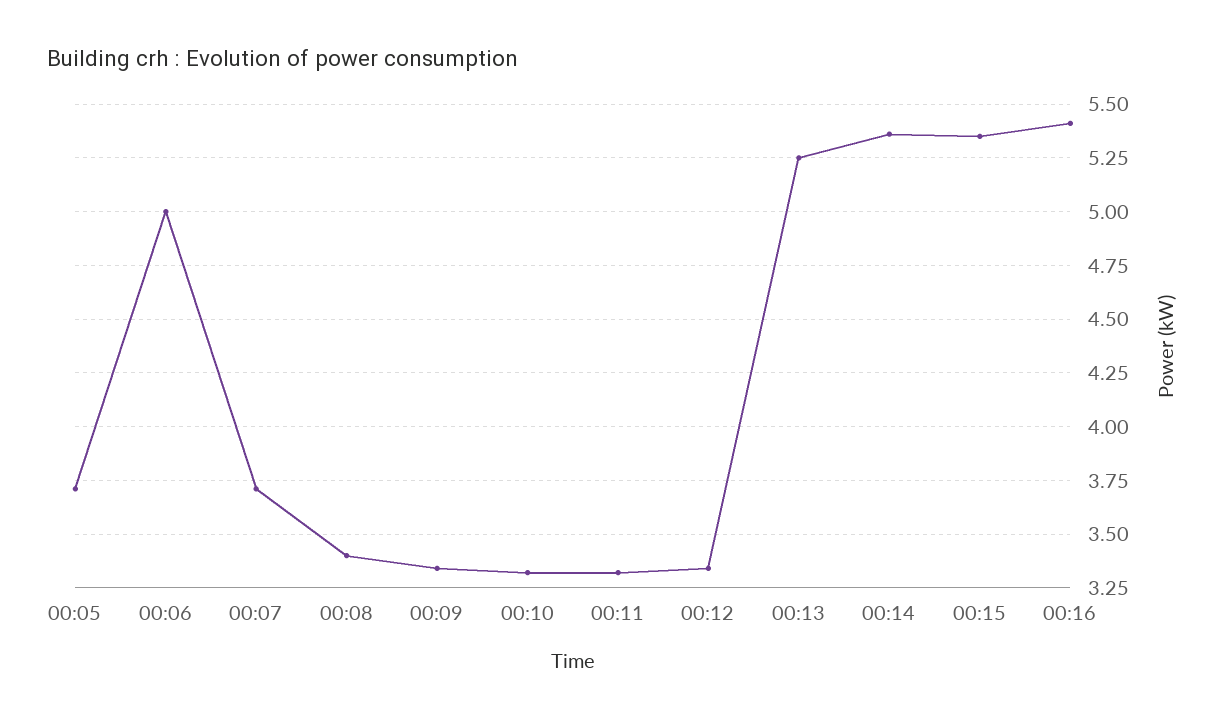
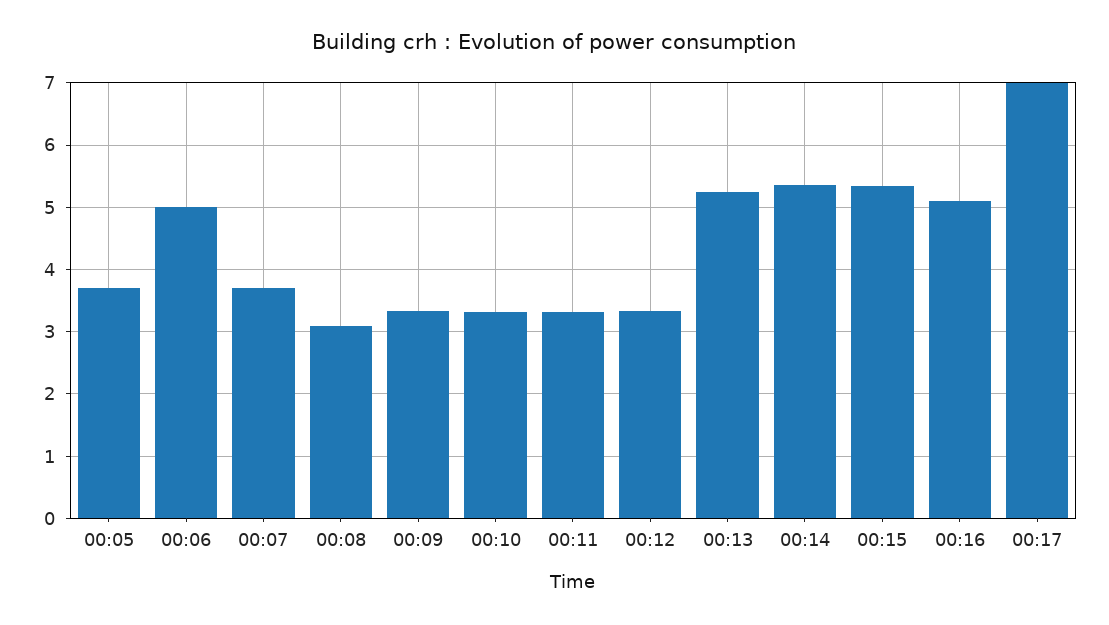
00:08: 3.4 -> 3.1
00:16: 5.4 -> 5.1
00:17: none -> 7

